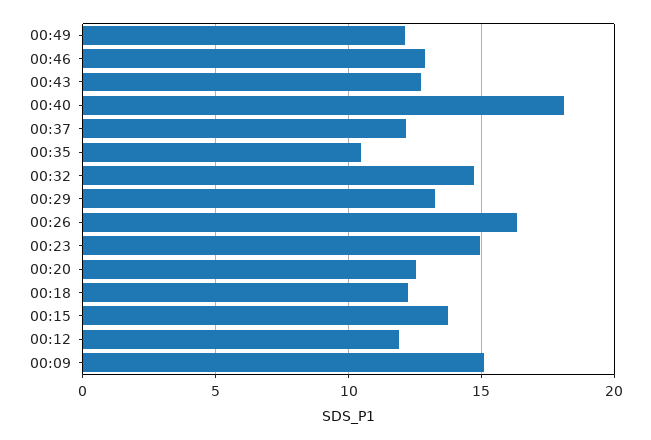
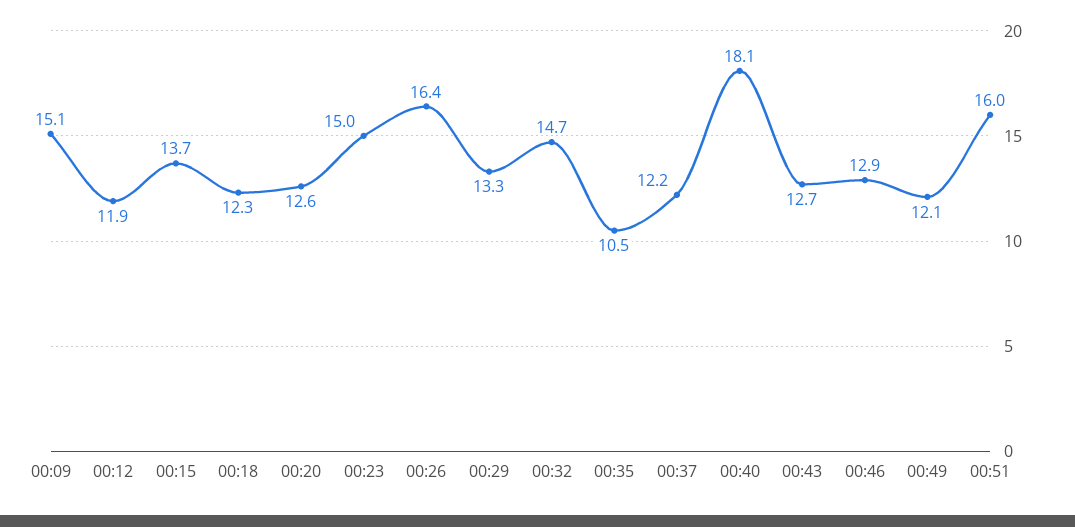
00:51: none -> 16

